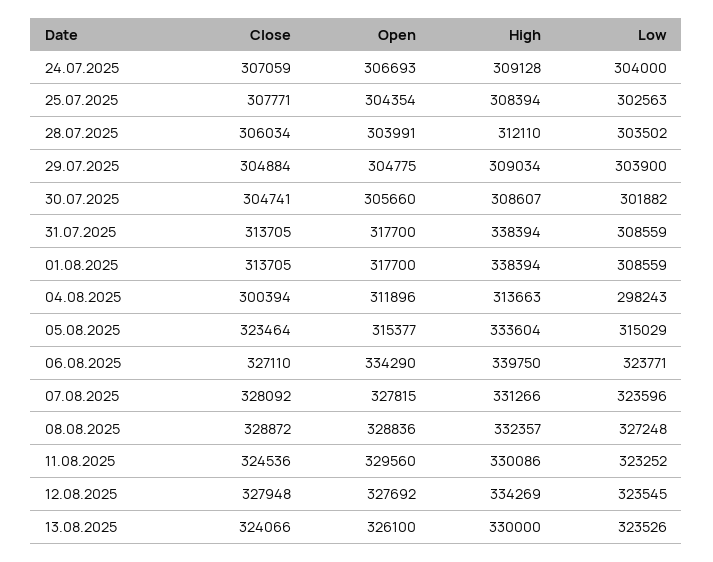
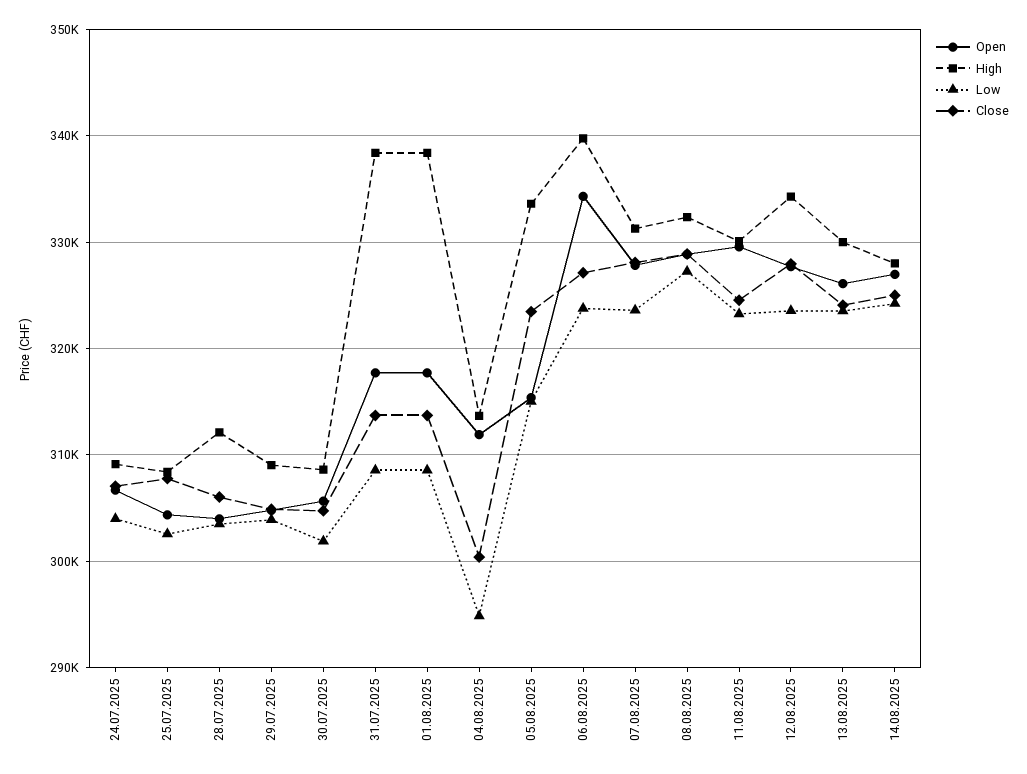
Low, 04.08.2025: 298243 -> 295000
Open, 14.08.2025: none -> 327000
High, 14.08.2025: none -> 328000
Low, 14.08.2025: none -> 324000
Close, 14.08.2025: none -> 325000

